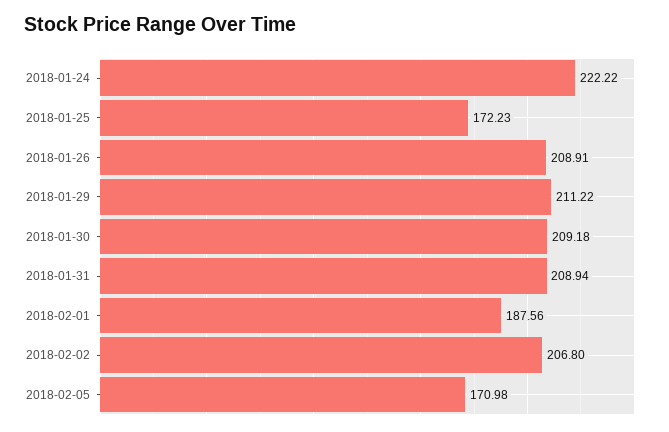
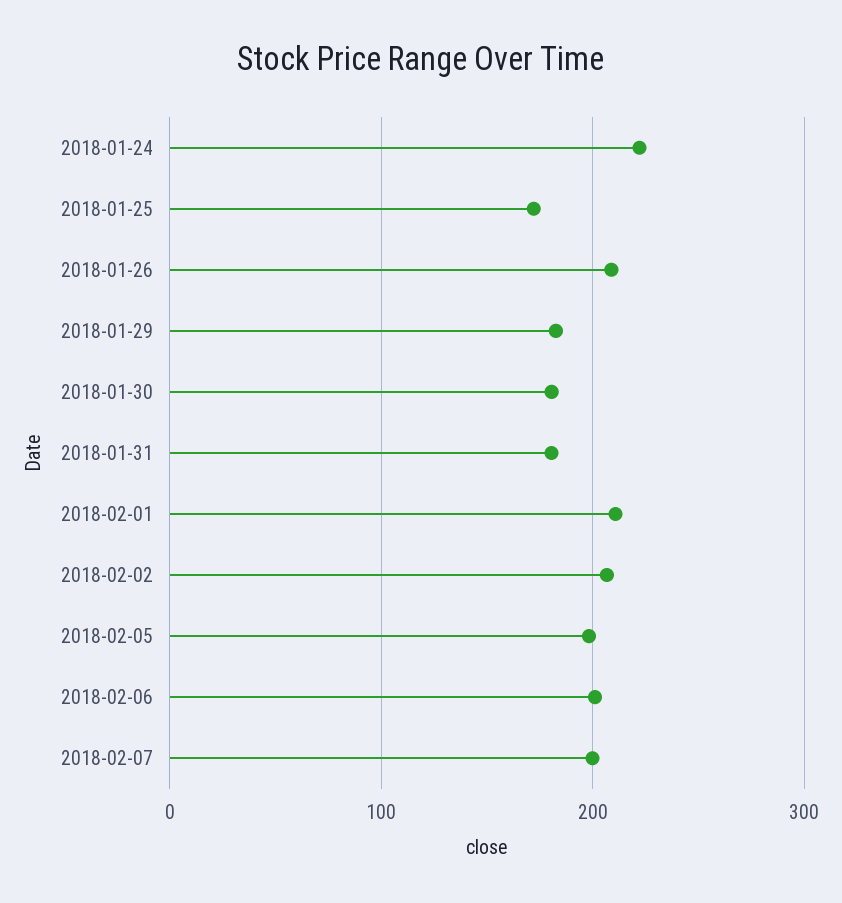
2018-01-29: 211.22 -> 180
2018-01-30: 209.18 -> 180
2018-01-31: 208.94 -> 180
2018-02-01: 187.56 -> 210
2018-02-05: 170.98 -> 200
2018-02-06: none -> 200
2018-02-07: none -> 200

